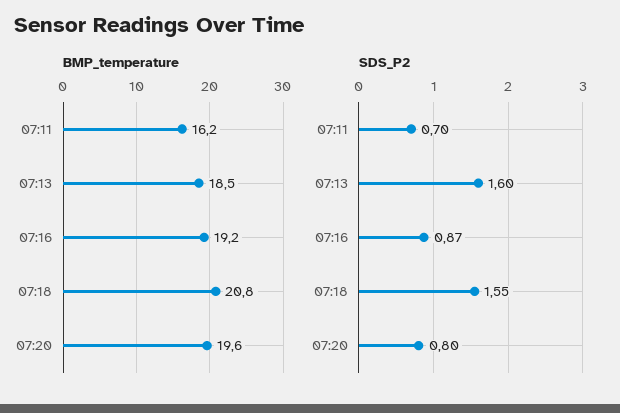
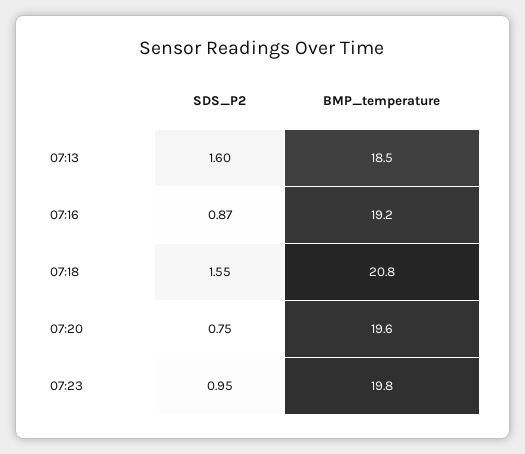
BMP_temperature, 07:11: 16.2 -> none
SDS_P2, 07:11: 0.7 -> none
SDS_P2, 07:20: 0.8 -> 0.75
SDS_P2, 07:23: none -> 0.95
BMP_temperature, 07:23: none -> 19.8

